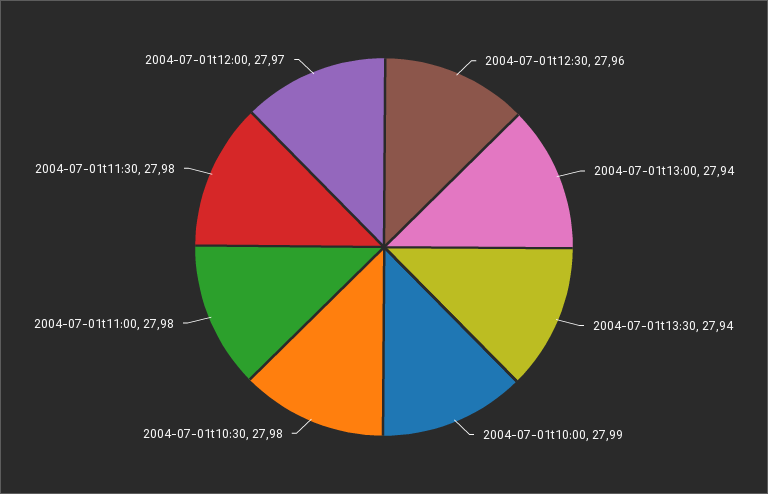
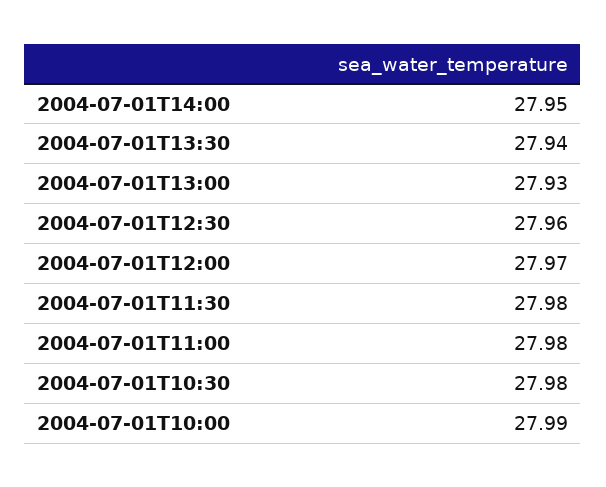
2004-07-01t13:00: 27.94 -> 27.93
2004-07-01T14:00: none -> 27.95

